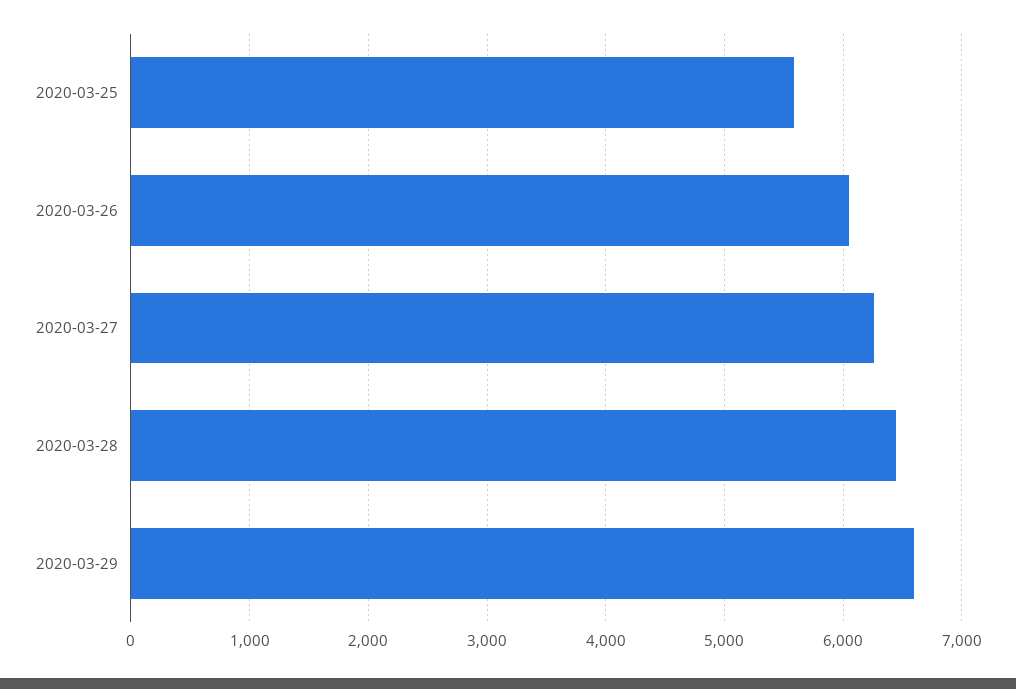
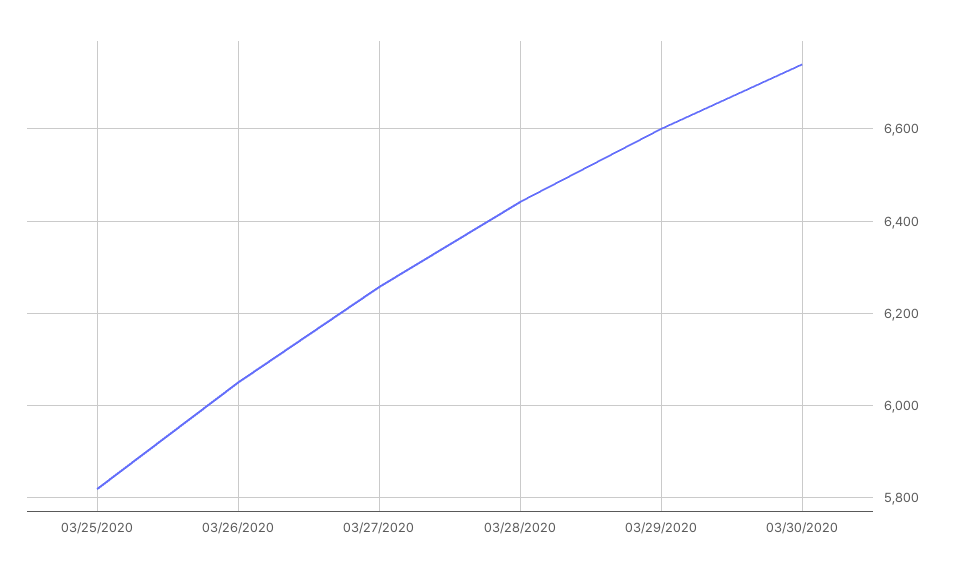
2020-03-25: 5600 -> 5820
03/30/2020: none -> 6740

